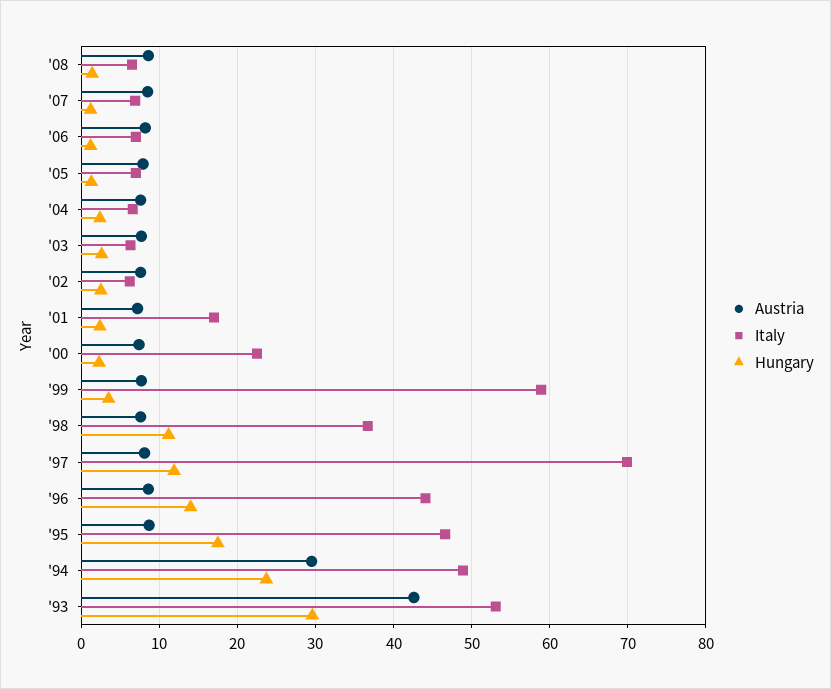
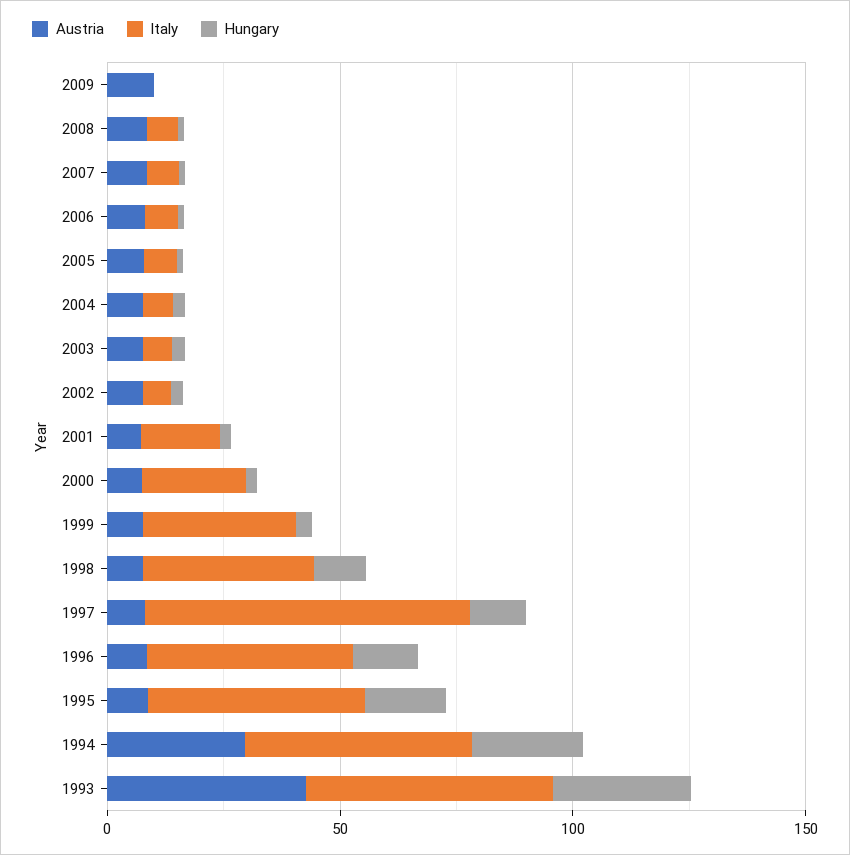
Italy, '99: 59 -> 30
Austria, 2009: none -> 10
Italy, 2009: none -> 0
Hungary, 2009: none -> 0

